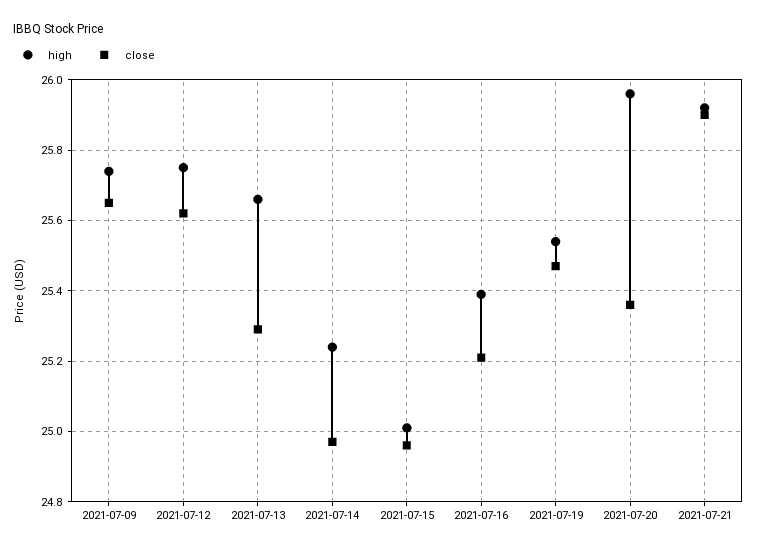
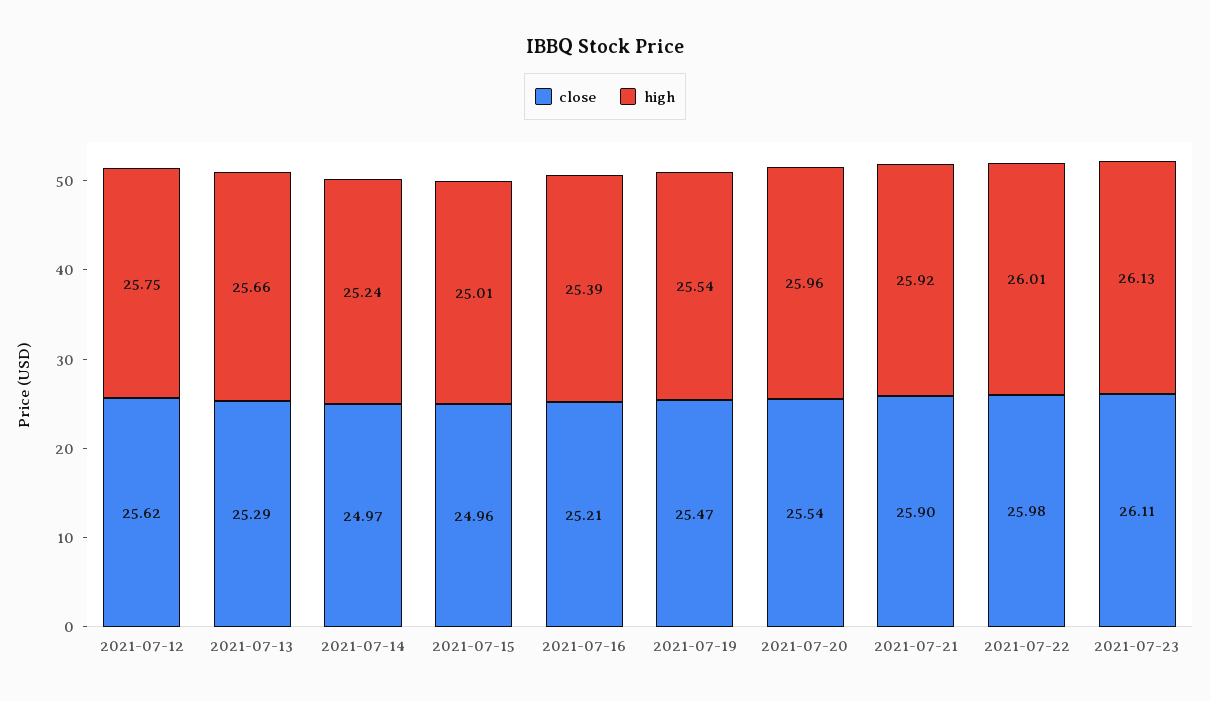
high, 2021-07-09: 25.75 -> none
close, 2021-07-09: 25.65 -> none
close, 2021-07-20: 25.35 -> 25.54
close, 2021-07-22: none -> 25.98
high, 2021-07-22: none -> 26.01
close, 2021-07-23: none -> 26.11
high, 2021-07-23: none -> 26.13

